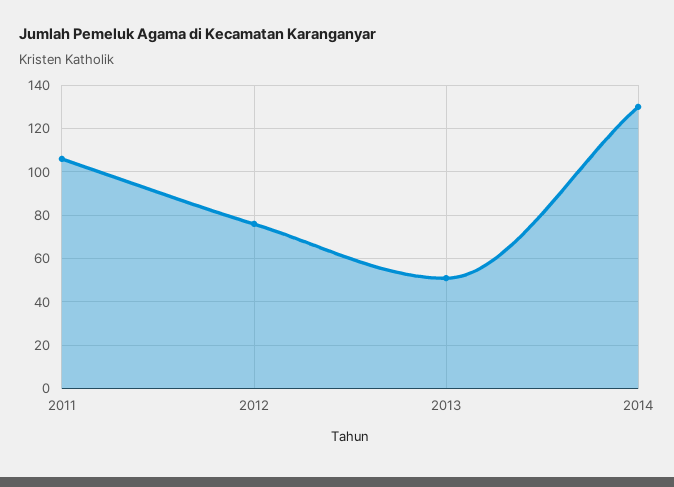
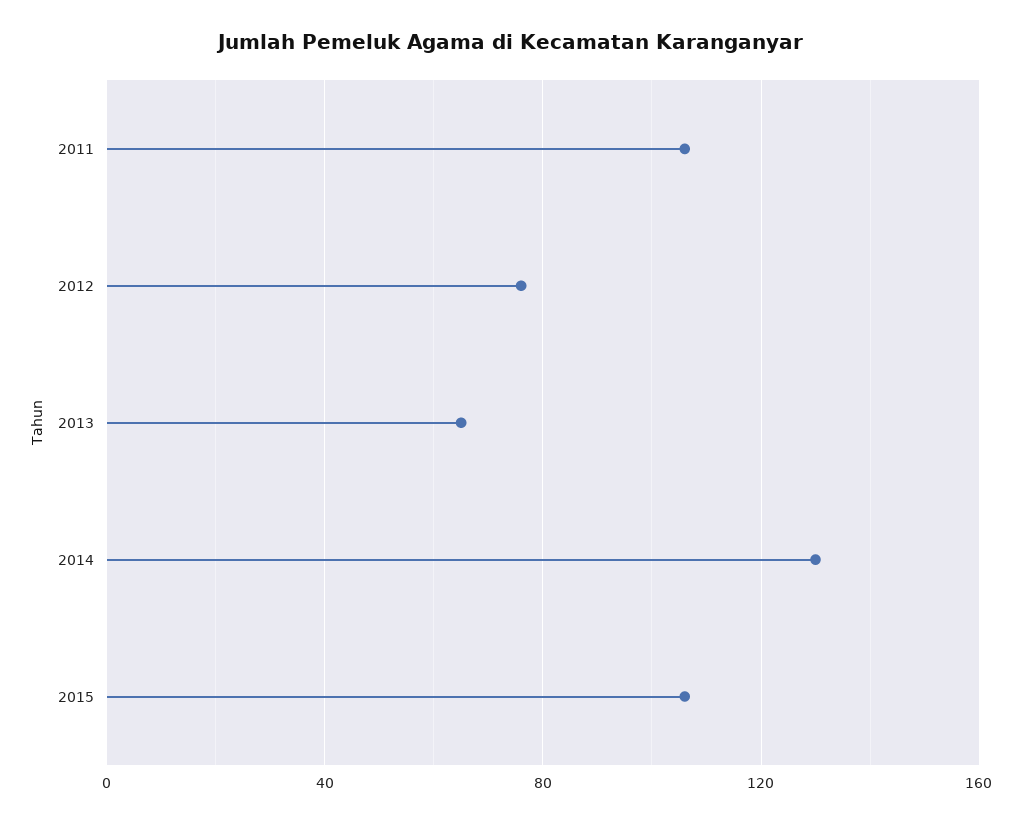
2013: 50 -> 65
2015: none -> 105

